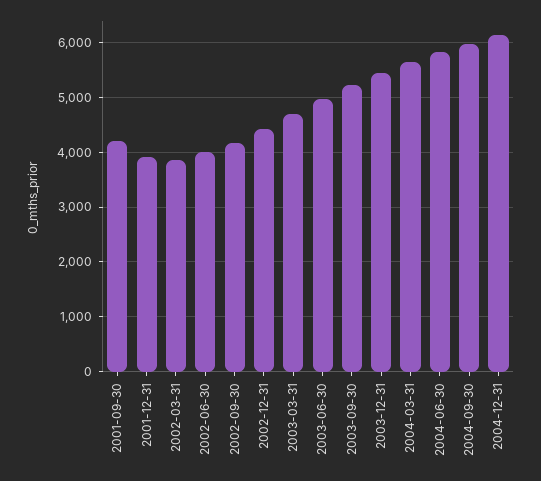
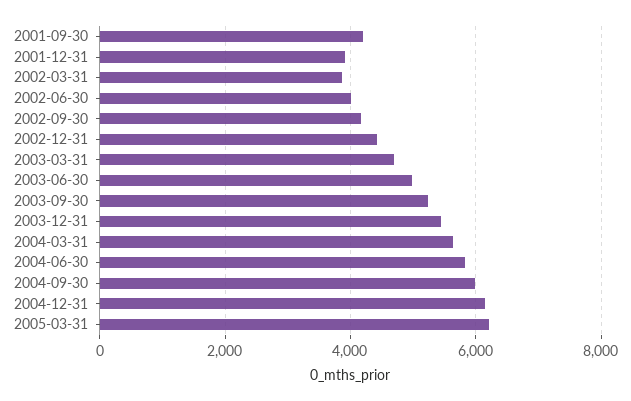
2005-03-31: none -> 6200

